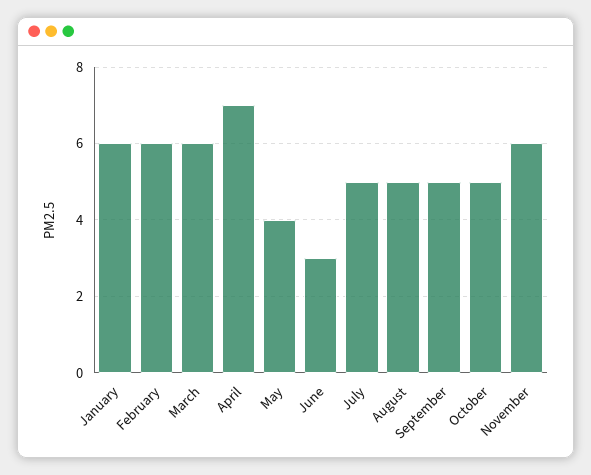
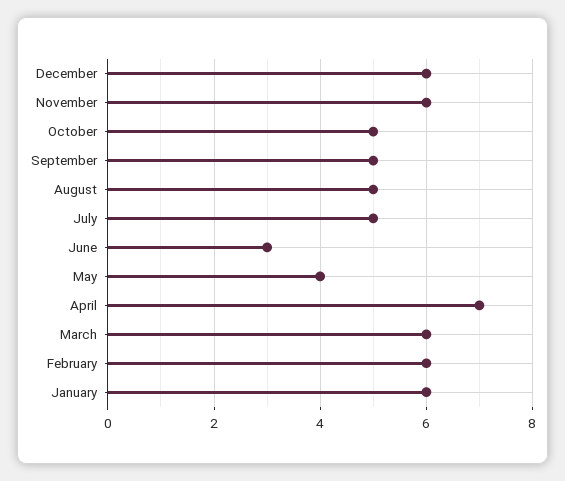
December: none -> 6

